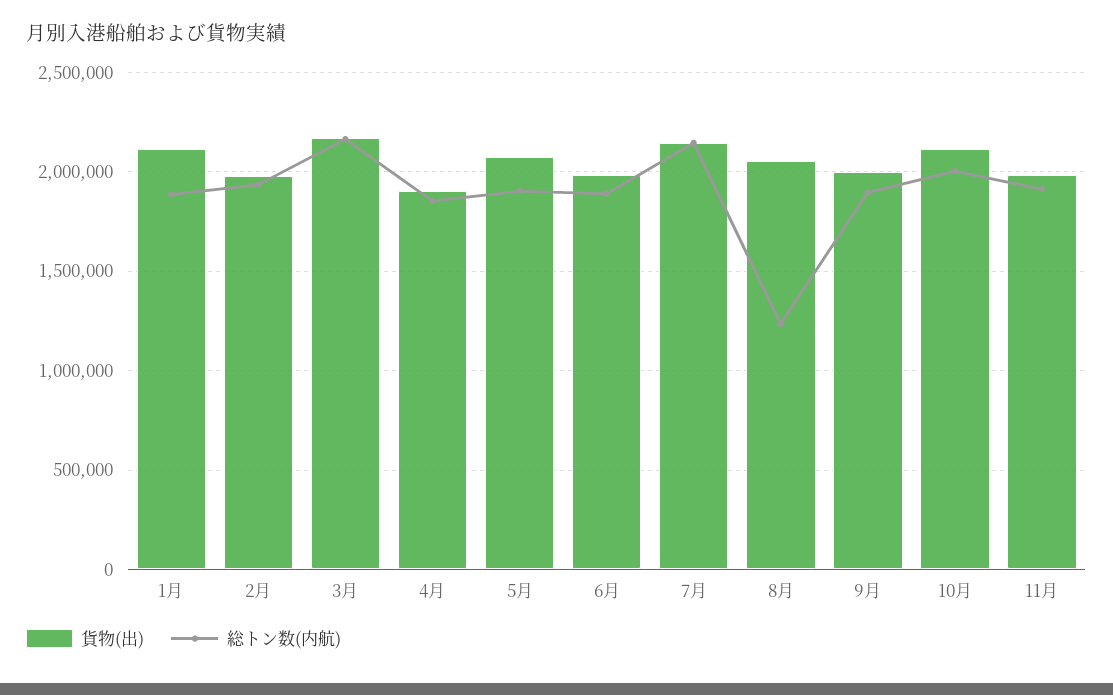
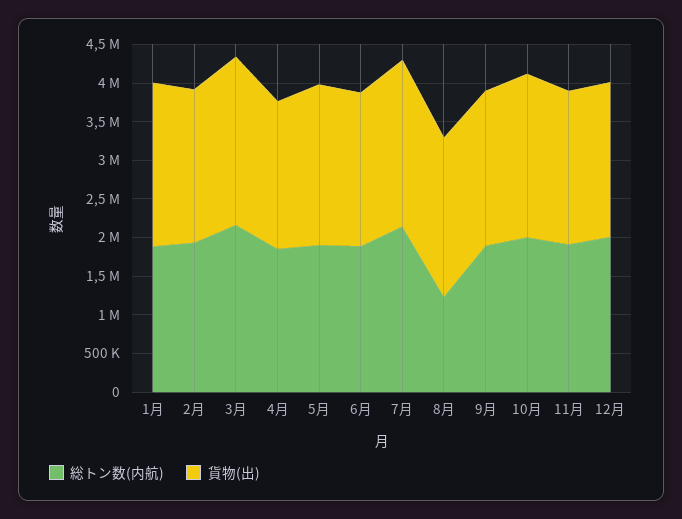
総トン数(内航), 12月: none -> 2000000
貨物(出), 12月: none -> 2000000

